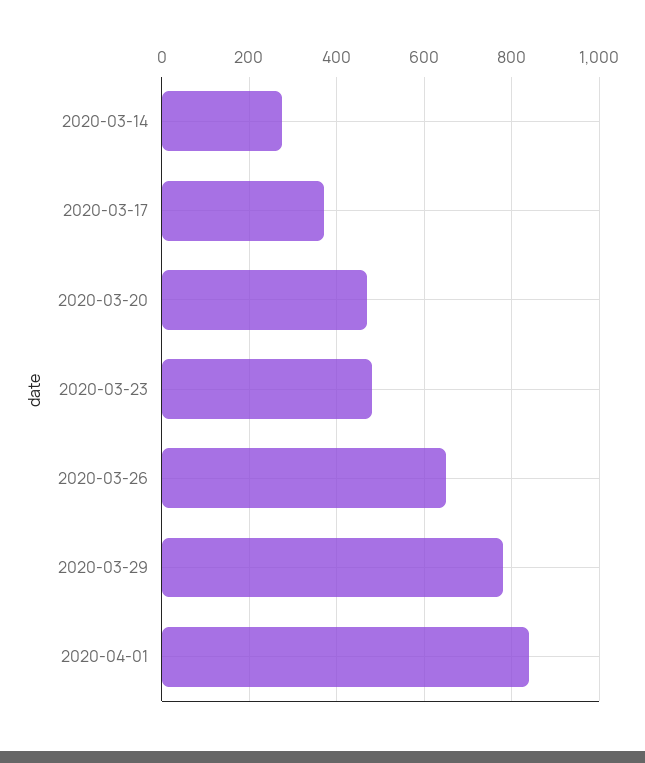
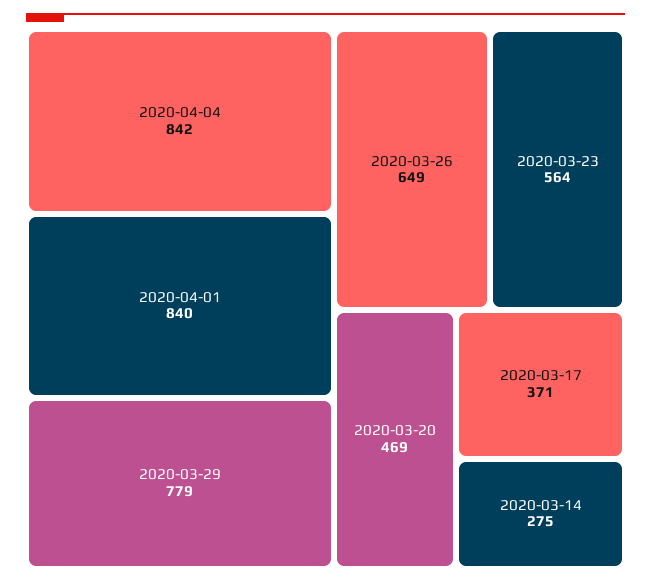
2020-03-23: 480 -> 564
2020-04-04: none -> 842

